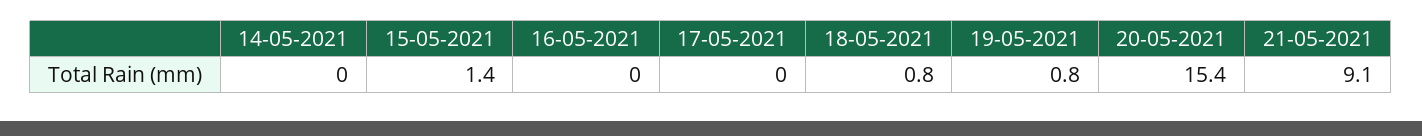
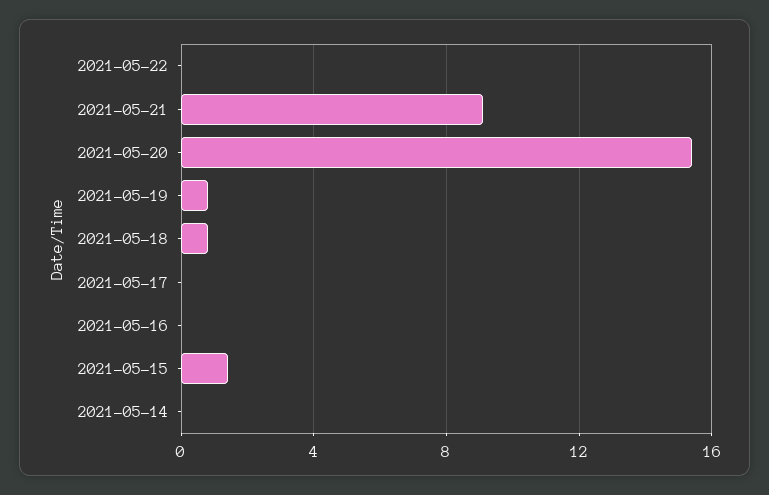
2021-05-22: none -> 0

